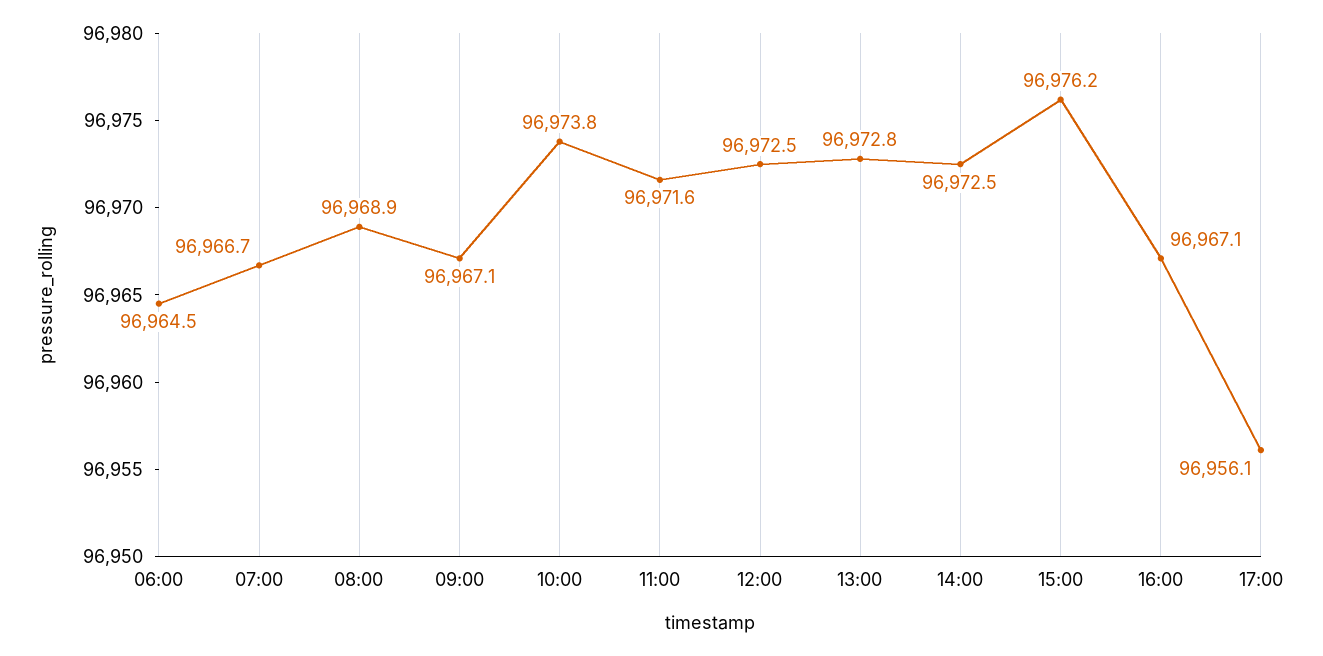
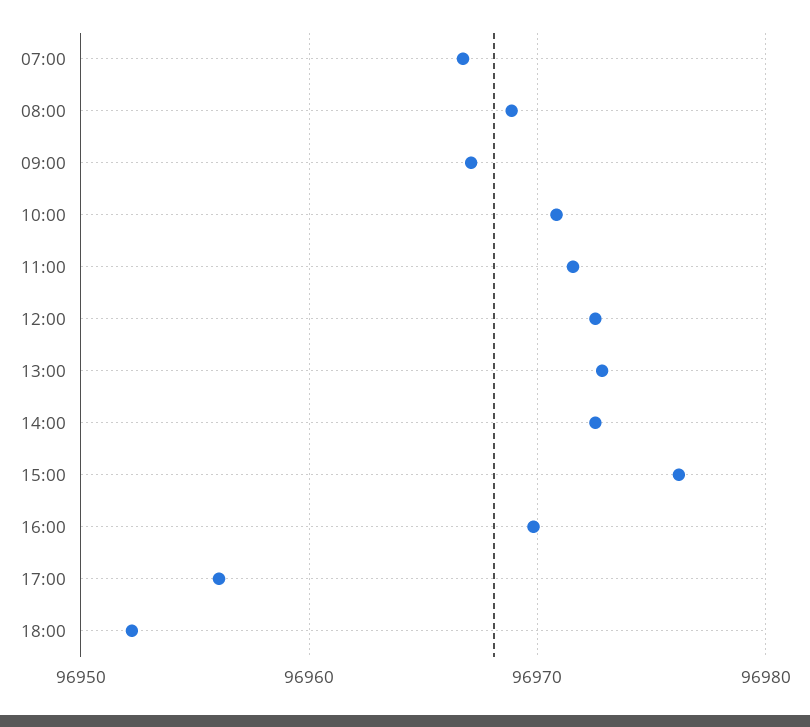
06:00: 96964.5 -> none
10:00: 96973.8 -> 96971
16:00: 96967.1 -> 96970
18:00: none -> 96952

